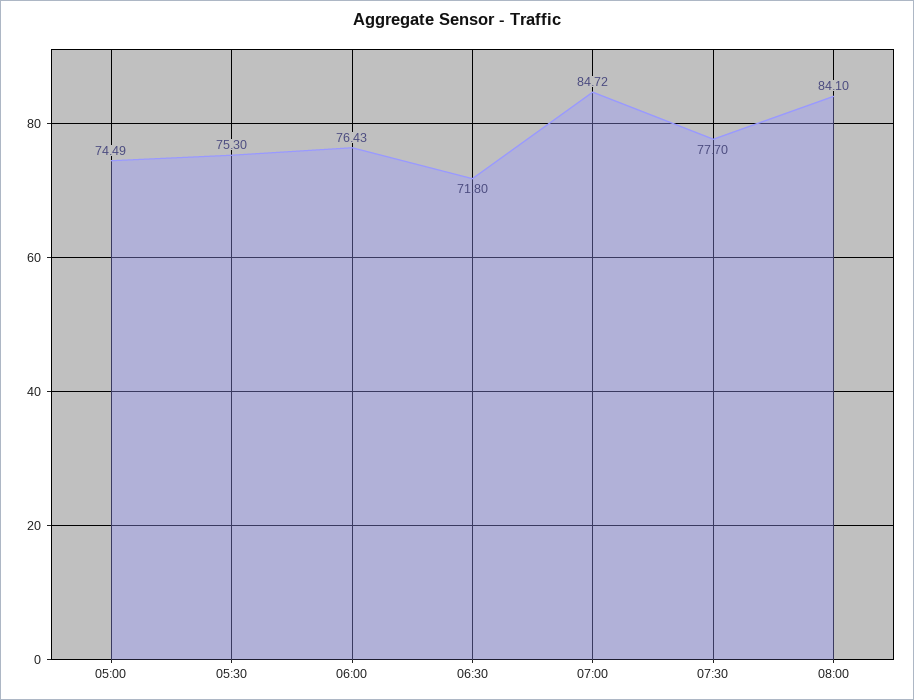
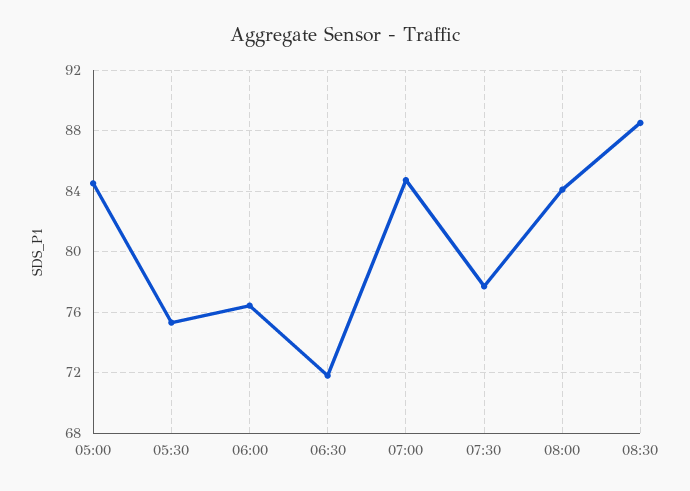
05:00: 74.49 -> 84.5
08:30: none -> 88.5

